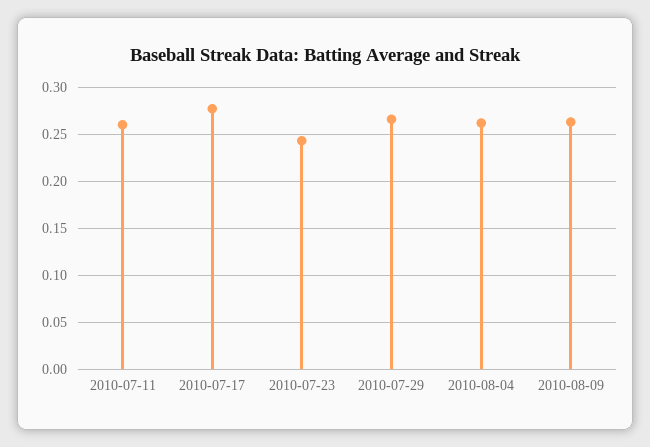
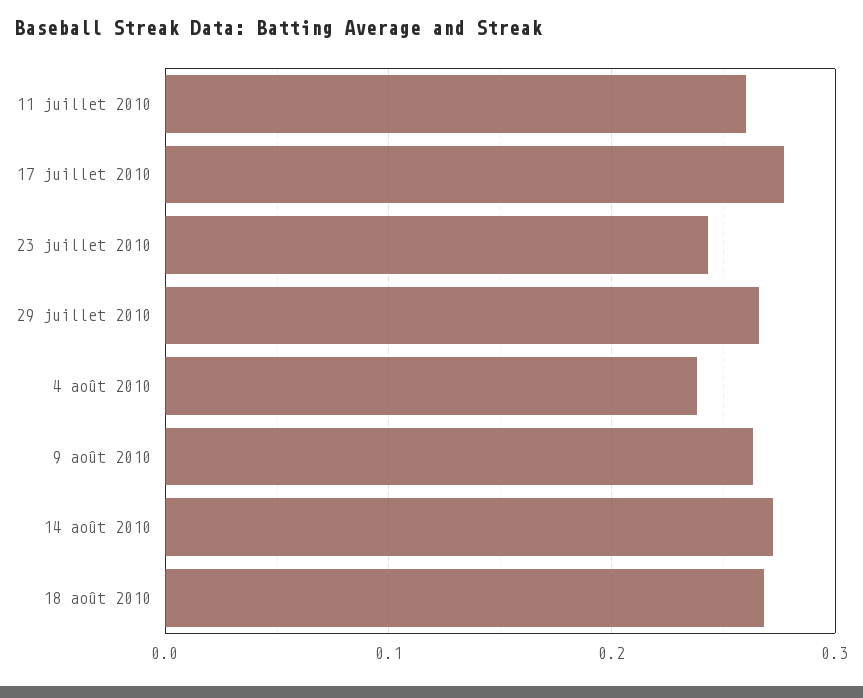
2010-08-04: 0.26 -> 0.24
14 août 2010: none -> 0.27
18 août 2010: none -> 0.27

